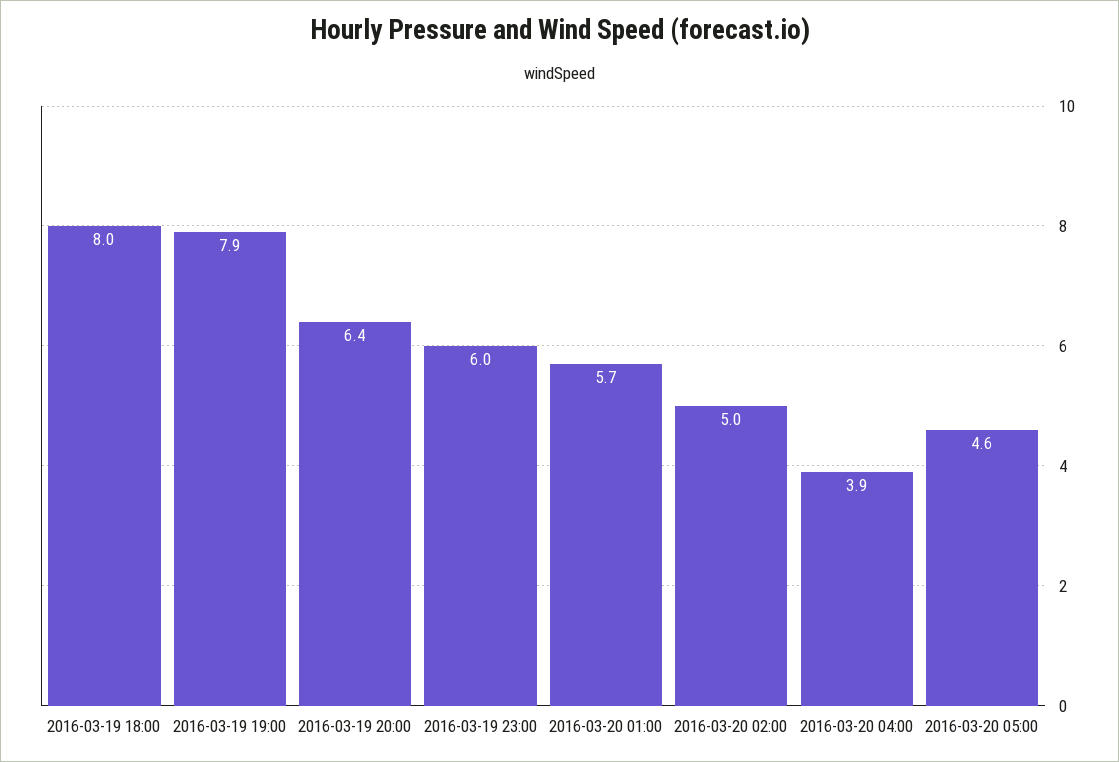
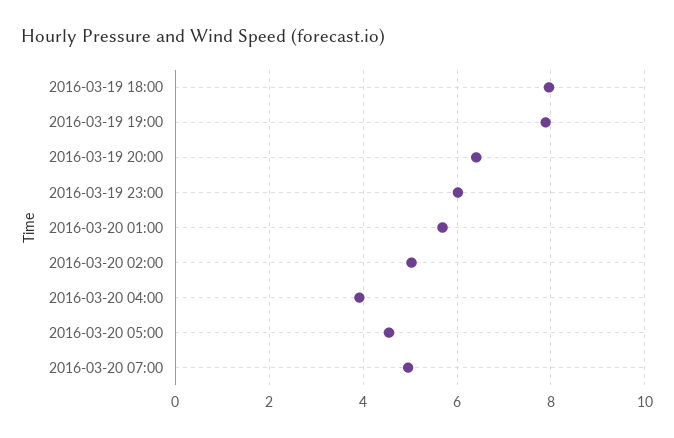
2016-03-20 07:00: none -> 5

